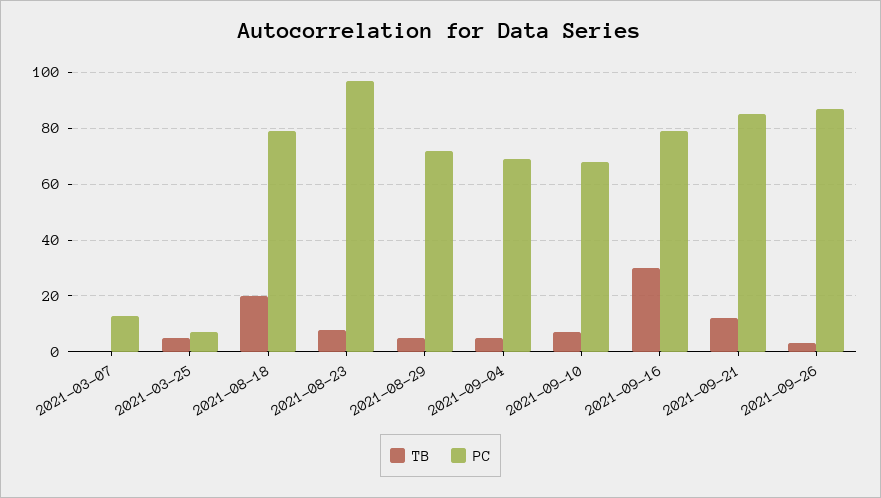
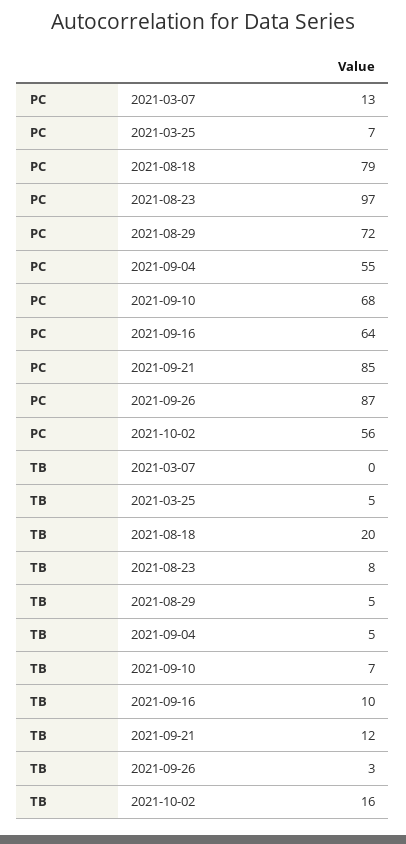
PC, 2021-09-04: 70 -> 55
TB, 2021-09-16: 30 -> 10
PC, 2021-09-16: 80 -> 64
PC, 2021-10-02: none -> 56
TB, 2021-10-02: none -> 16

